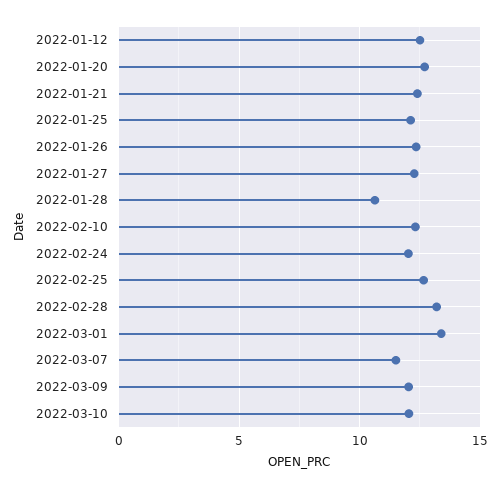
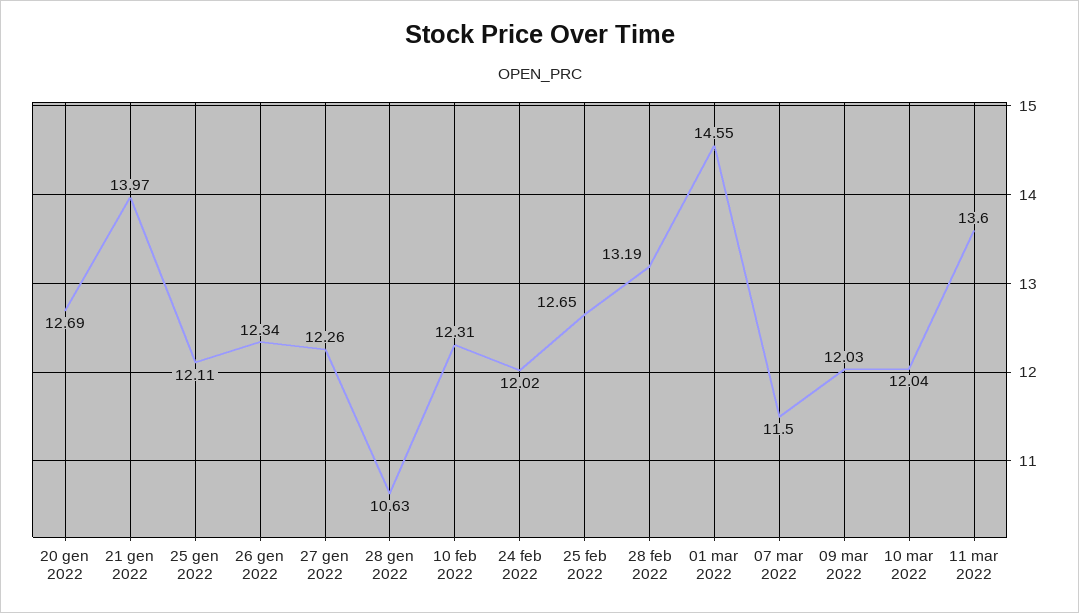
2022-01-12: 12.5 -> none
2022-01-21: 12.5 -> 13.97
2022-03-01: 13.5 -> 14.55
11 mar 2022: none -> 13.6

